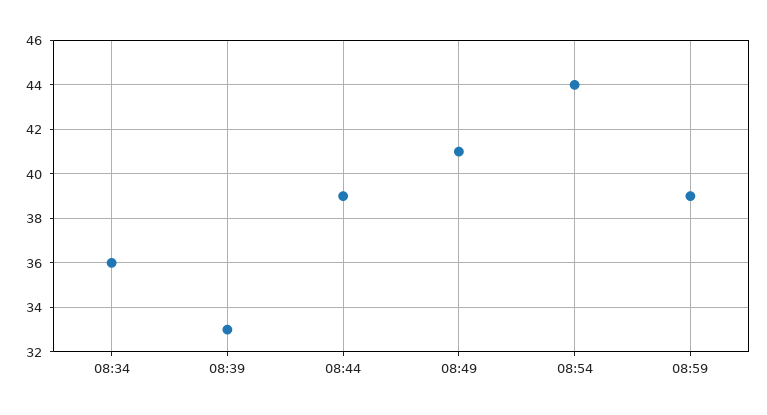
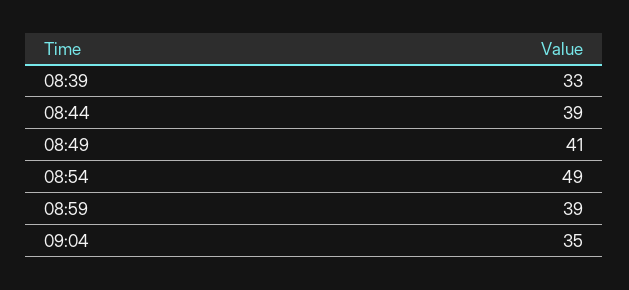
08:34: 36 -> none
08:54: 44 -> 49
09:04: none -> 35

